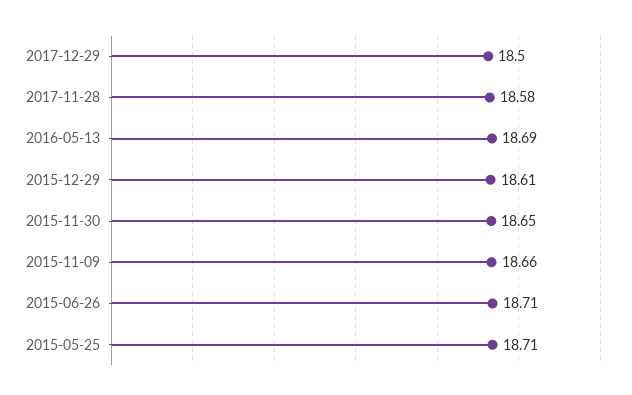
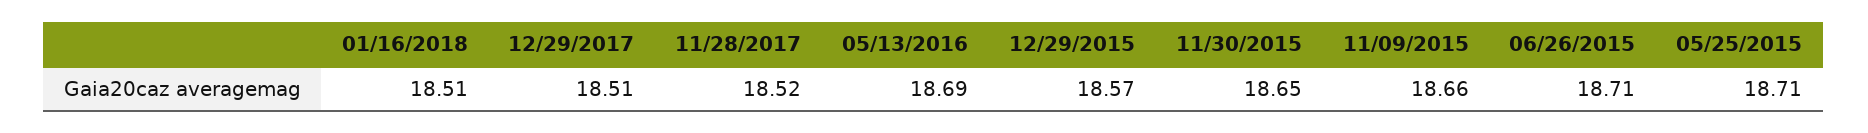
2017-12-29: 18.5 -> 18.51
2017-11-28: 18.58 -> 18.52
2015-12-29: 18.61 -> 18.57
01/16/2018: none -> 18.51

